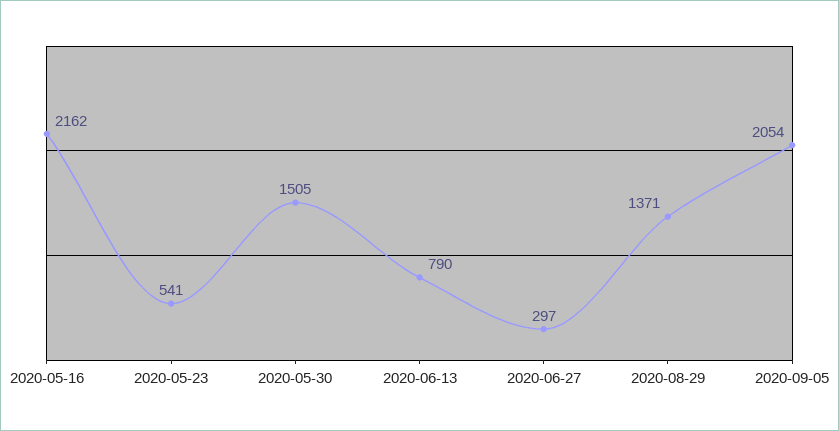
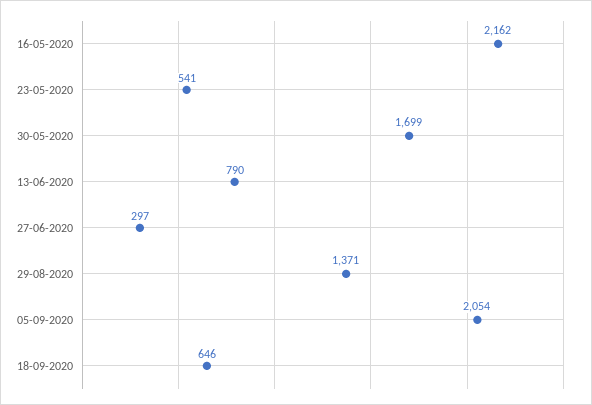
2020-05-30: 1505 -> 1699
18-09-2020: none -> 646

